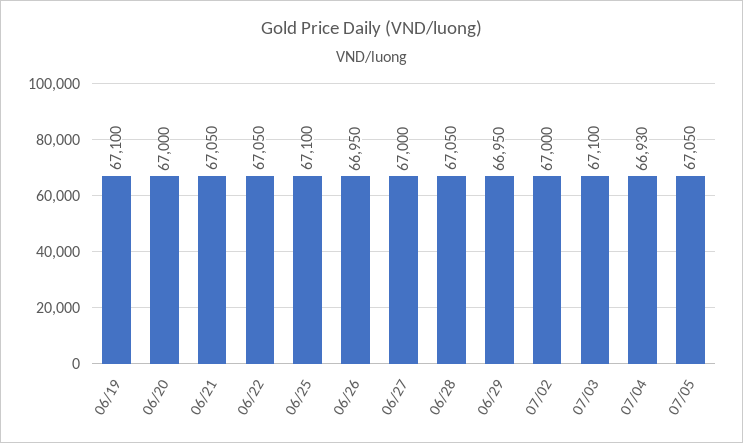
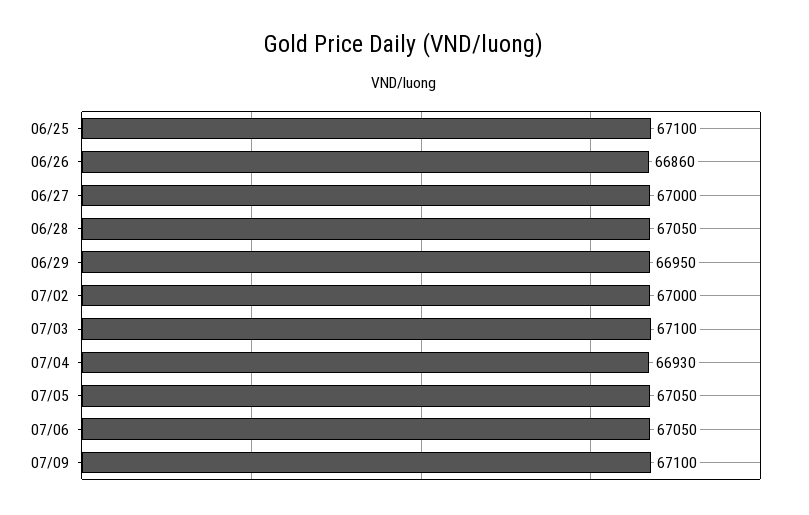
06/19: 67100 -> none
06/20: 67000 -> none
06/21: 67050 -> none
06/22: 67050 -> none
06/26: 66950 -> 66860
07/06: none -> 67050
07/09: none -> 67100

